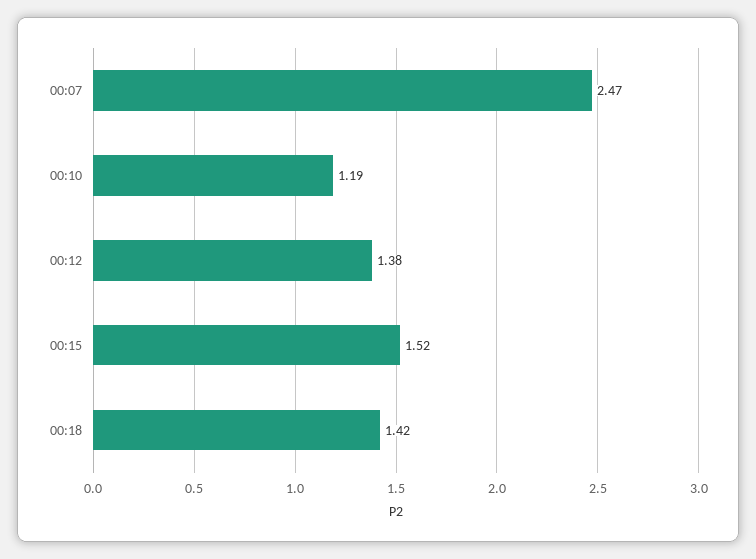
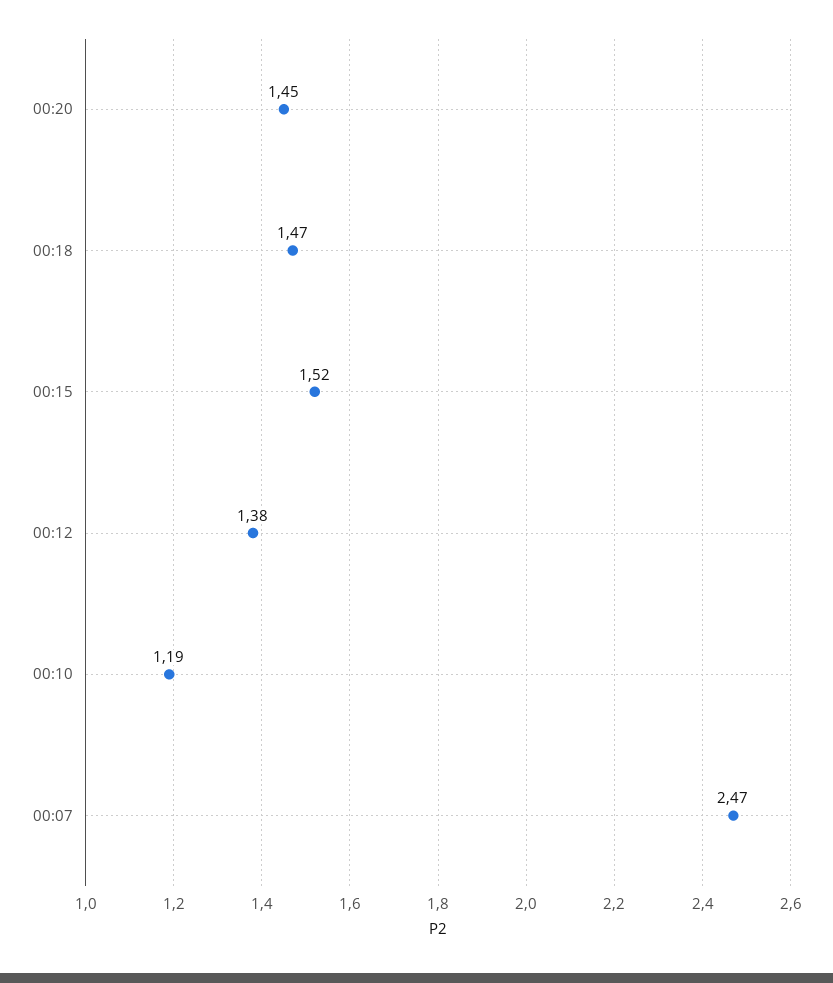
00:18: 1.42 -> 1.47
00:20: none -> 1.45

